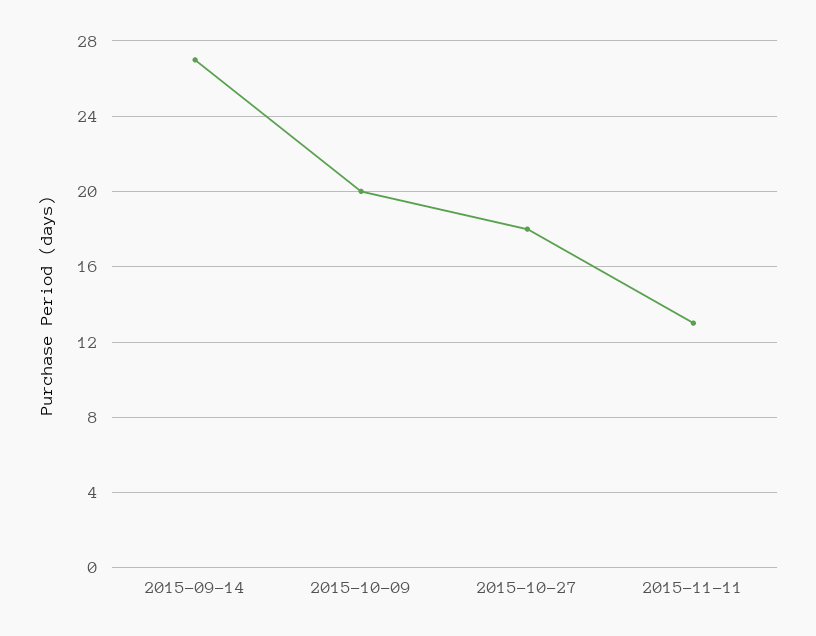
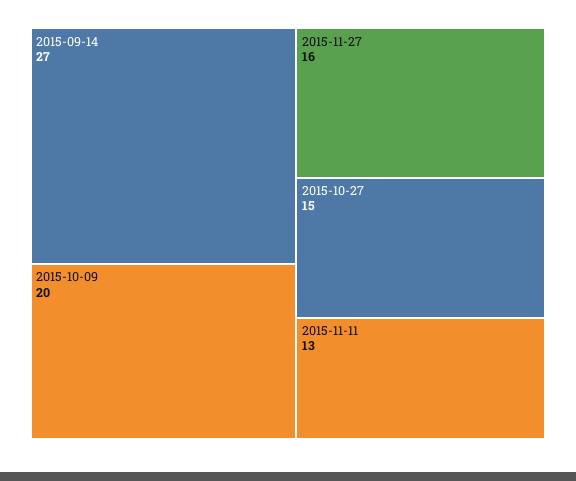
2015-10-27: 18 -> 15
2015-11-27: none -> 16

